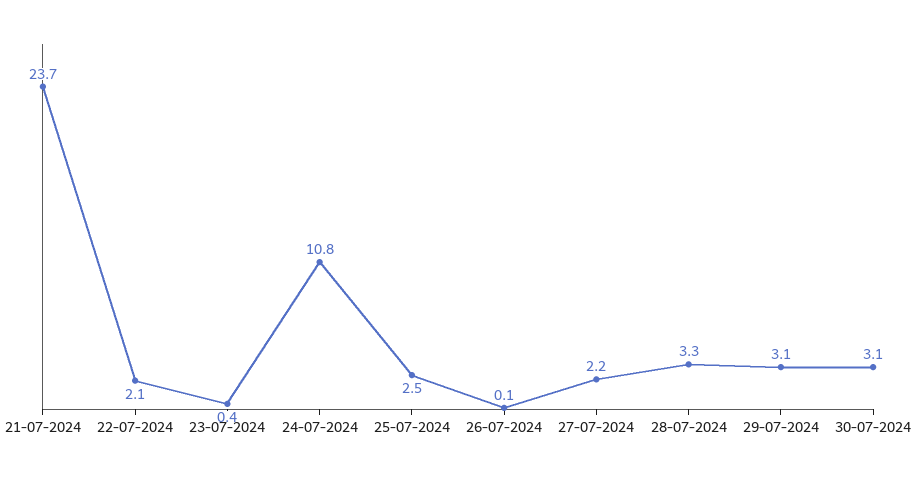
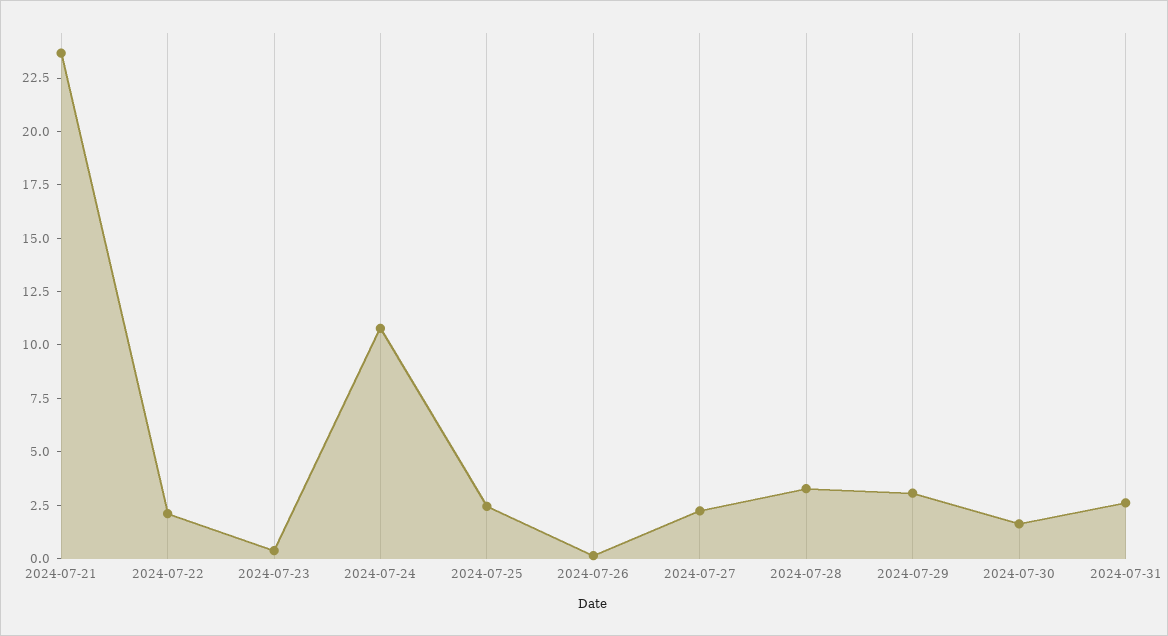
30-07-2024: 3.1 -> 1.5
2024-07-31: none -> 2.5

